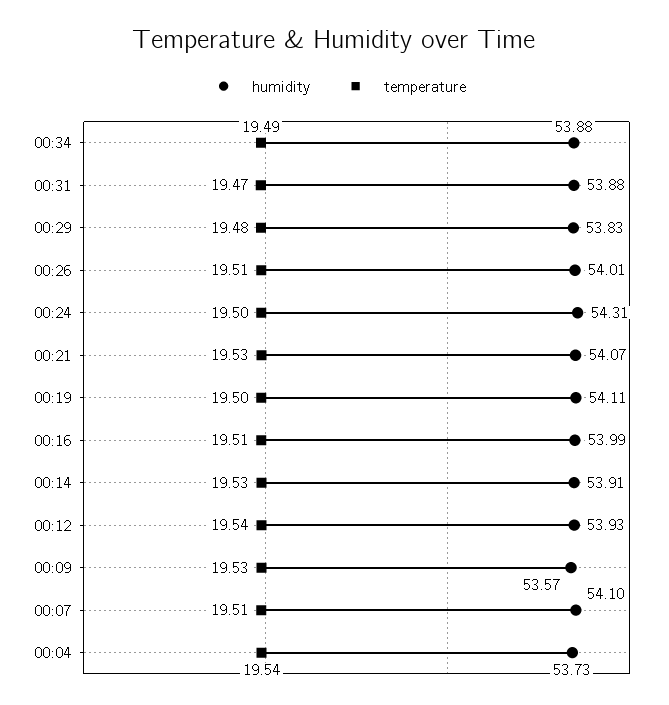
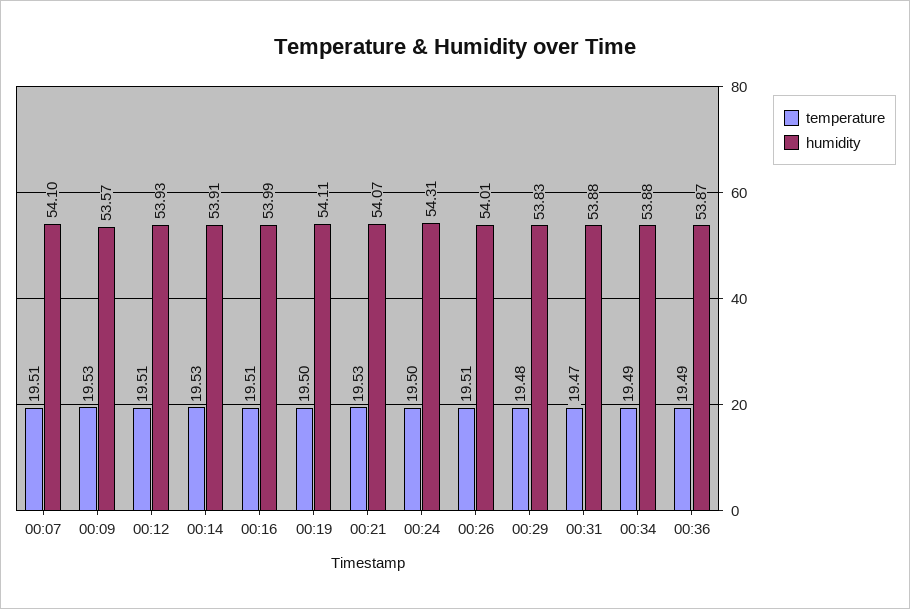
temperature, 00:12: 19.54 -> 19.51
humidity, 00:04: 53.73 -> none
temperature, 00:04: 19.54 -> none
temperature, 00:36: none -> 19.49
humidity, 00:36: none -> 53.87

